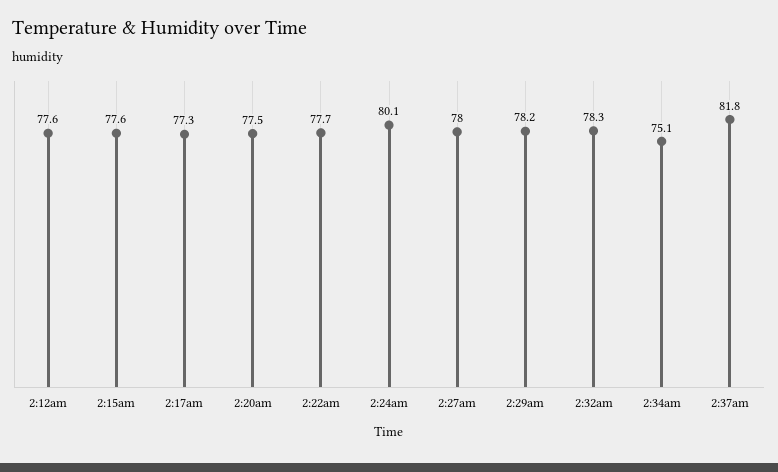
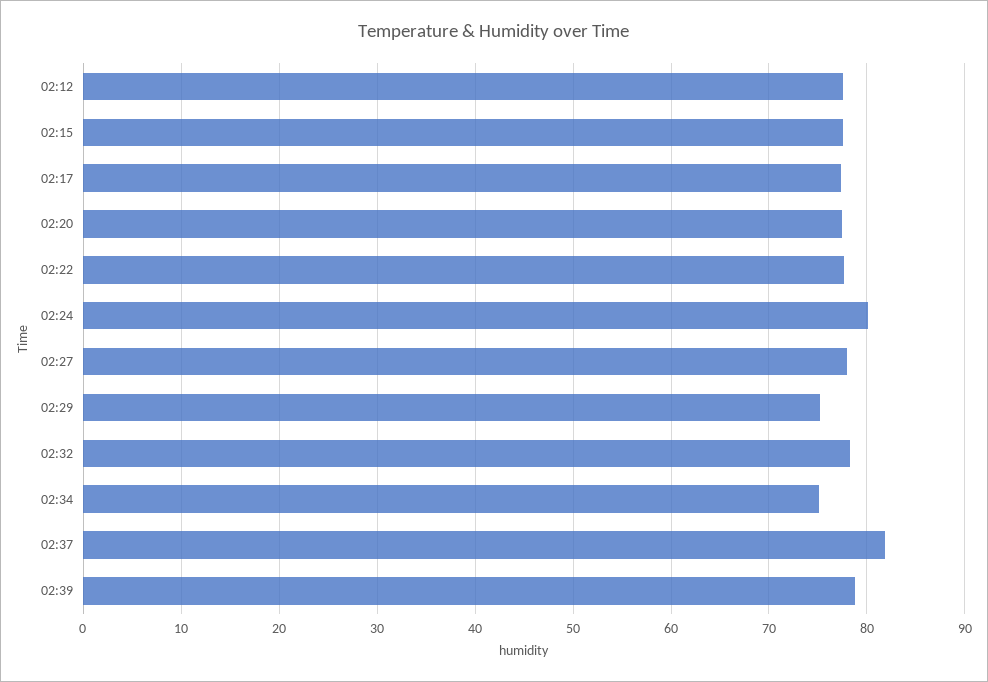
2:29am: 78.2 -> 75
02:39: none -> 79

